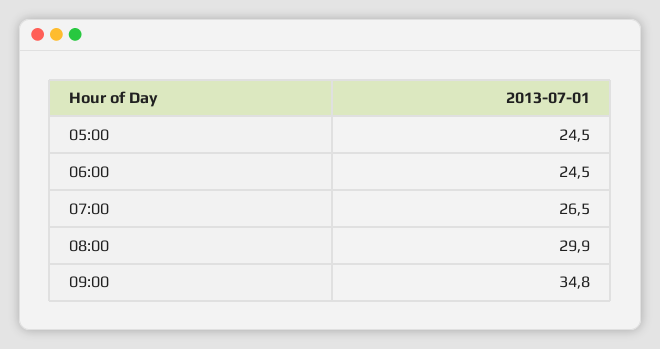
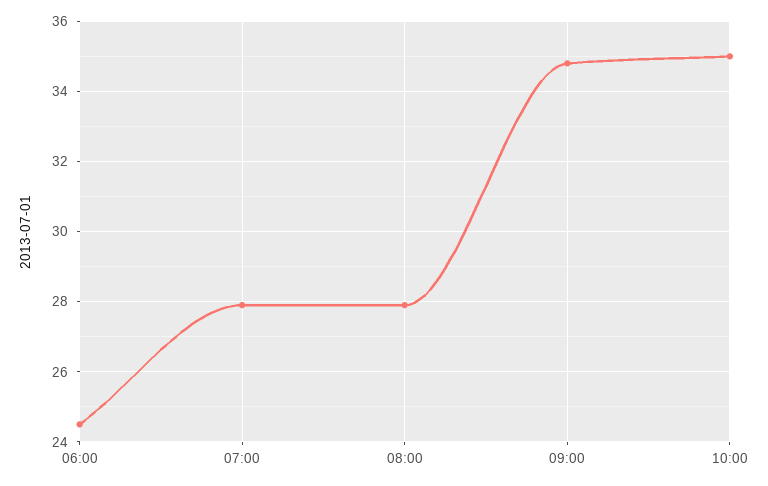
05:00: 24.5 -> none
07:00: 26.5 -> 28
08:00: 29.9 -> 28
10:00: none -> 35

